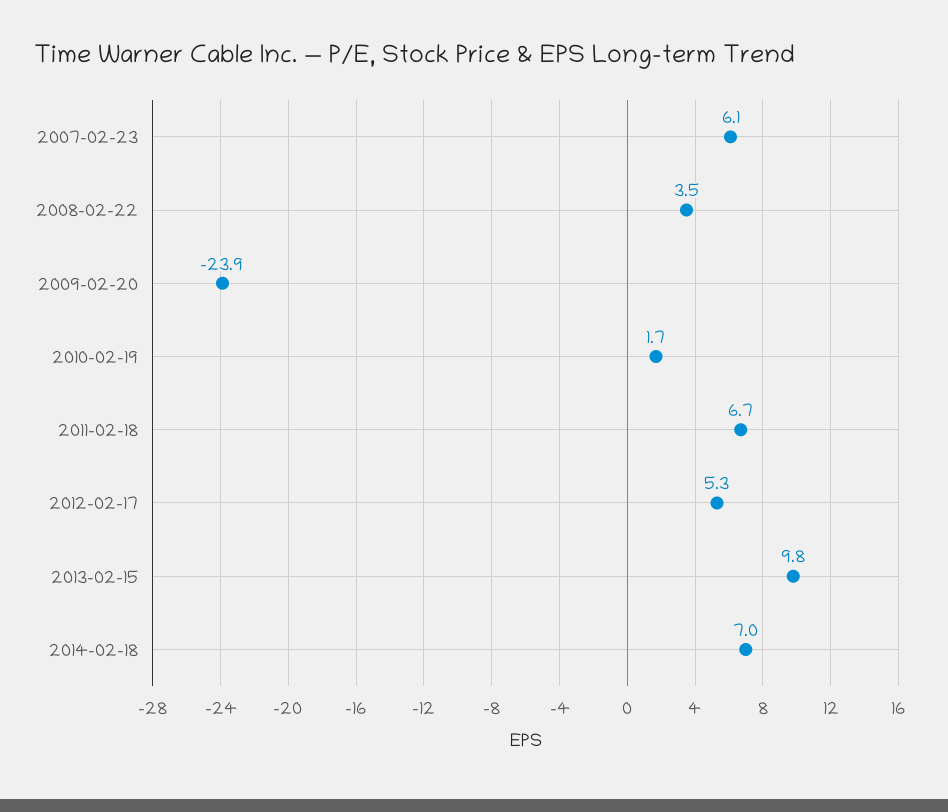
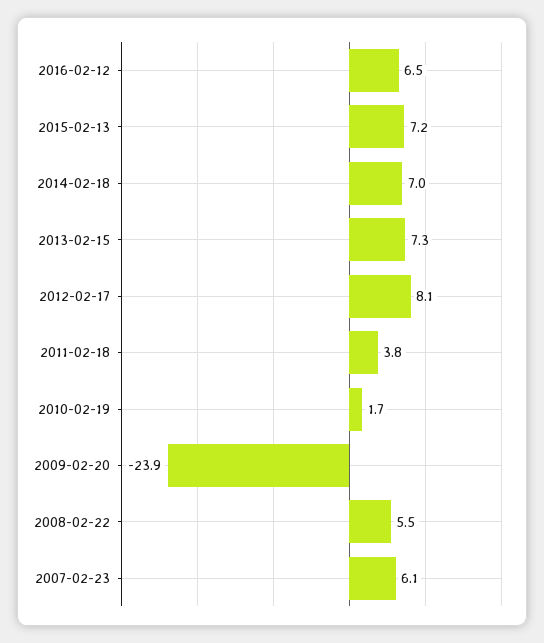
2008-02-22: 3.5 -> 5.5
2011-02-18: 6.7 -> 3.8
2012-02-17: 5.3 -> 8.1
2013-02-15: 9.8 -> 7.3
2016-02-12: none -> 6.5
2015-02-13: none -> 7.2

